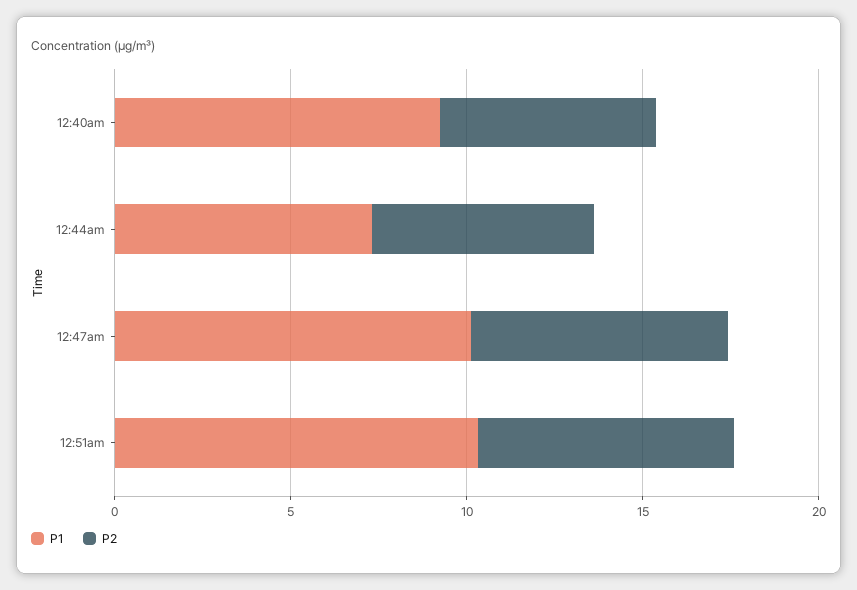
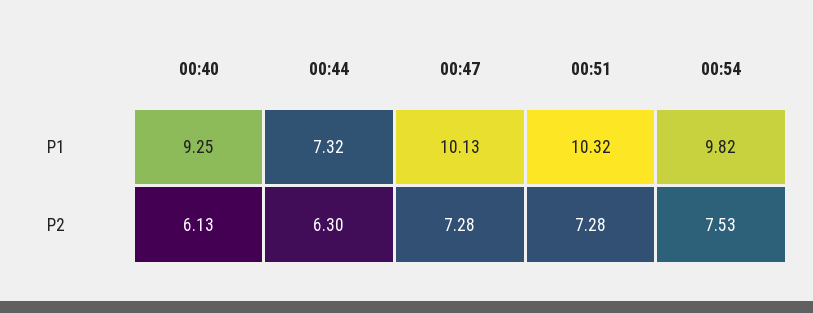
P1, 00:54: none -> 9.82
P2, 00:54: none -> 7.53

